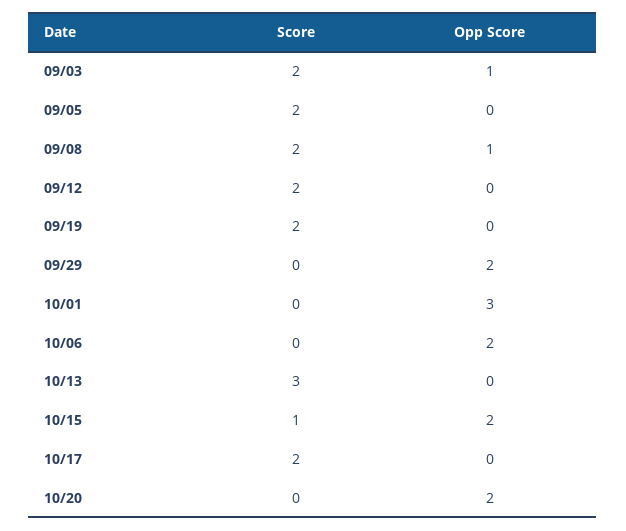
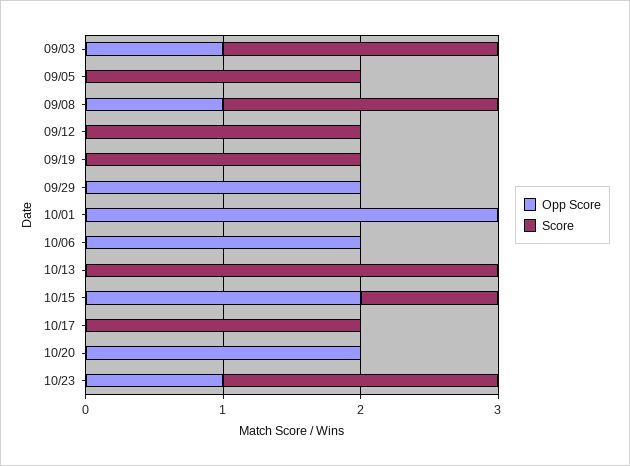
Opp Score, 10/23: none -> 1
Score, 10/23: none -> 2

